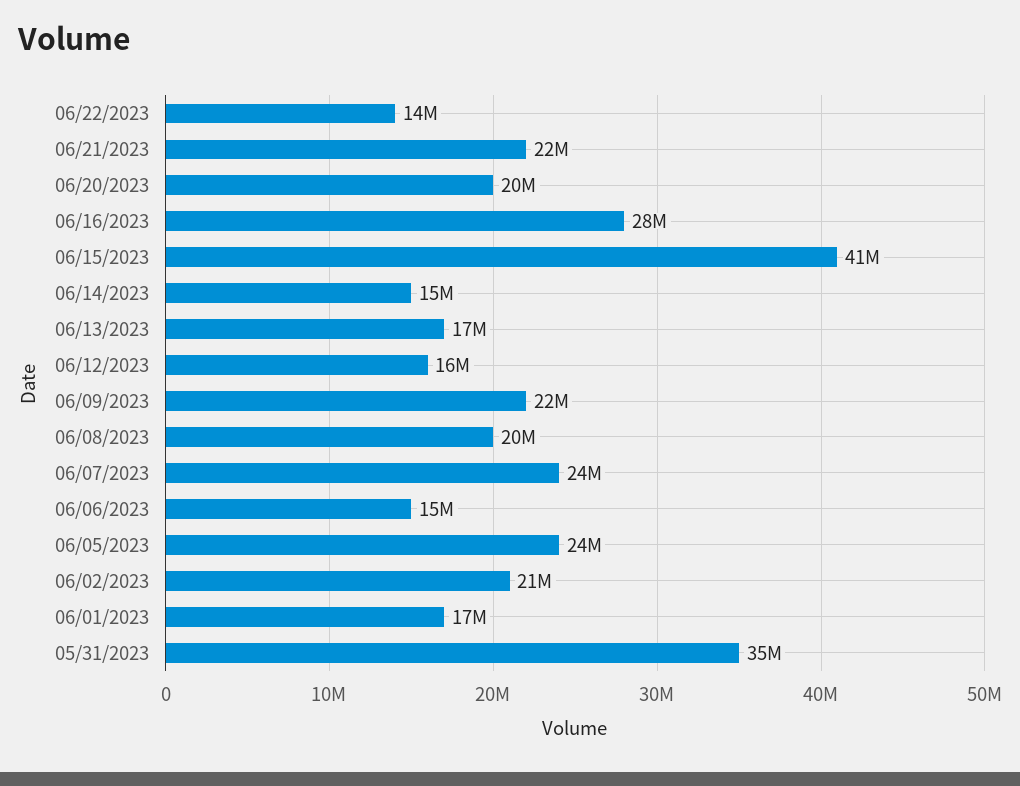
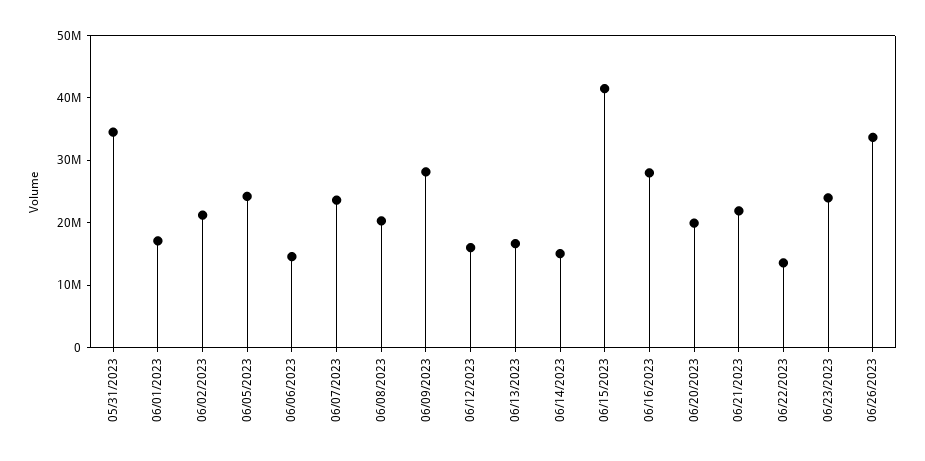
06/09/2023: 22000000 -> 28000000
06/23/2023: none -> 24000000
06/26/2023: none -> 34000000

